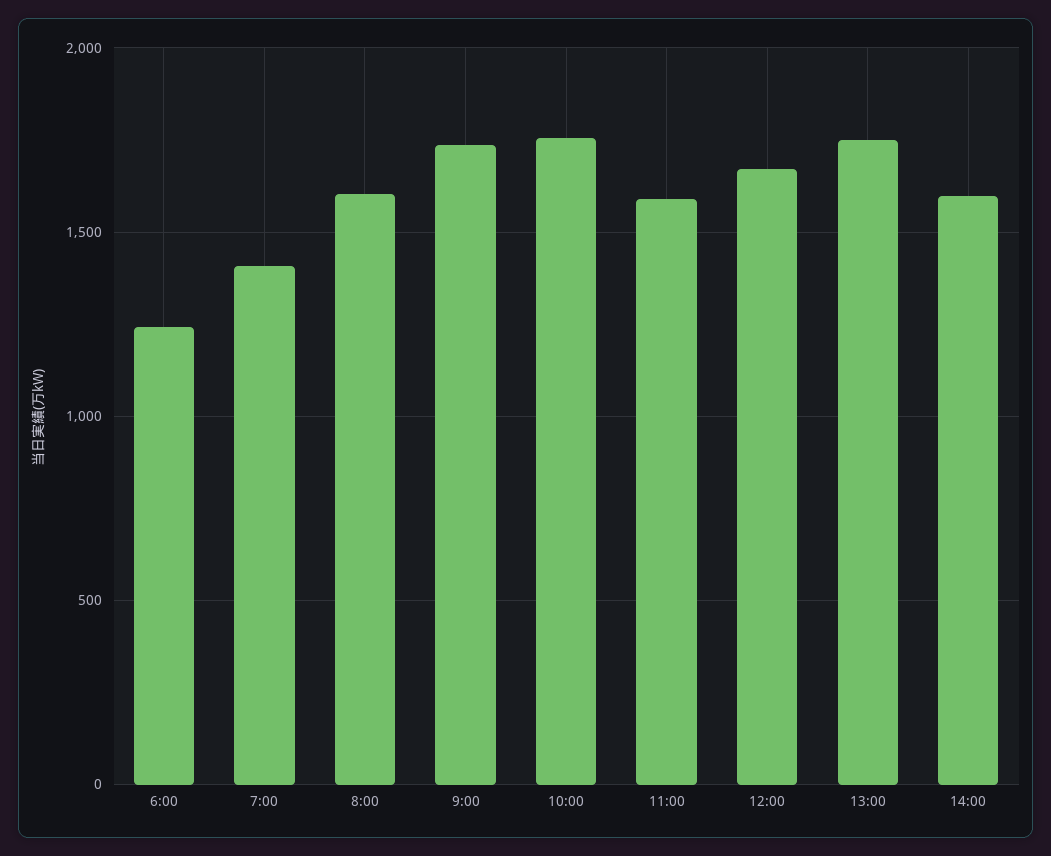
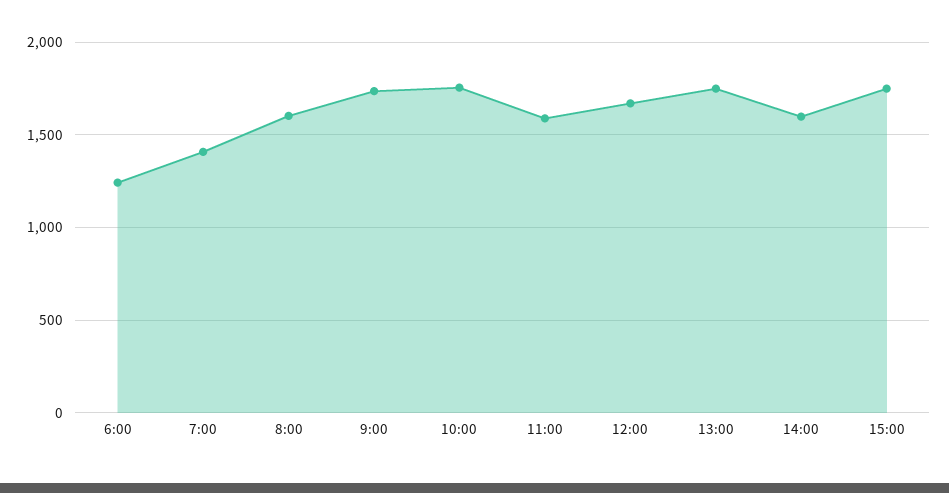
15:00: none -> 1750

